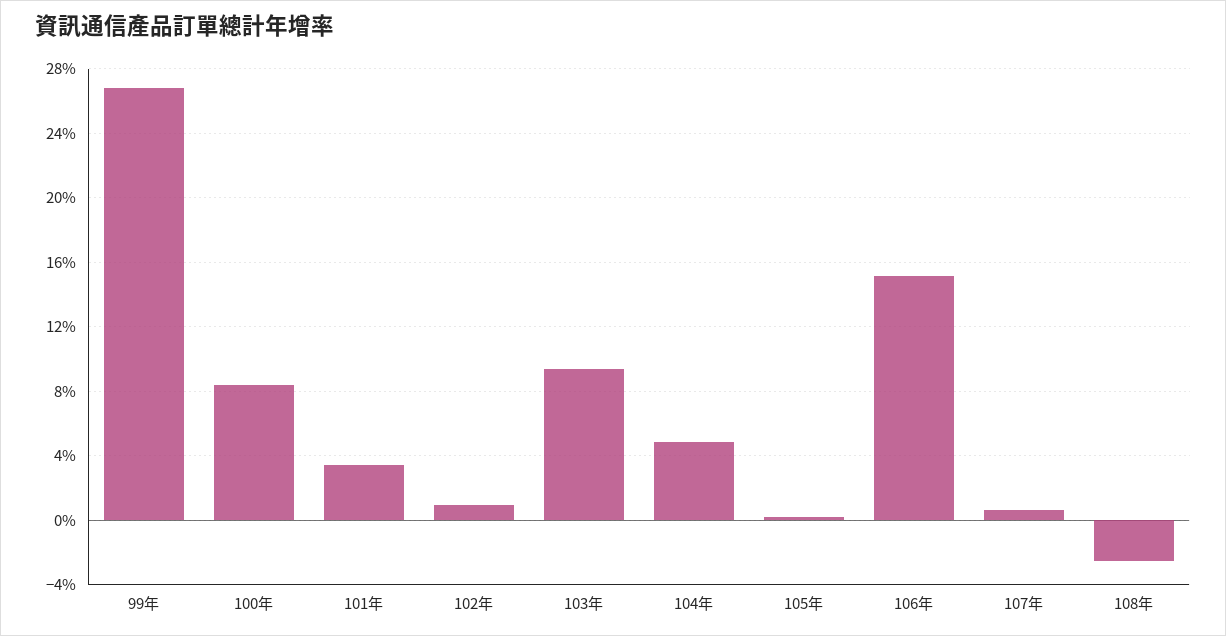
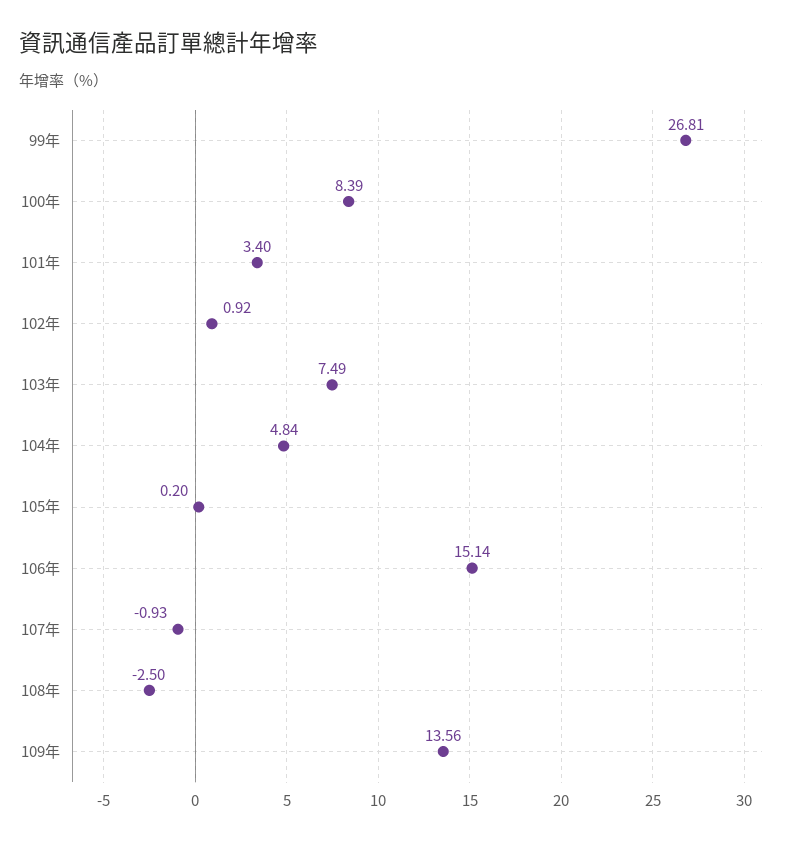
103年: 9.5 -> 7.49
107年: 0.5 -> -0.93
109年: none -> 13.56

